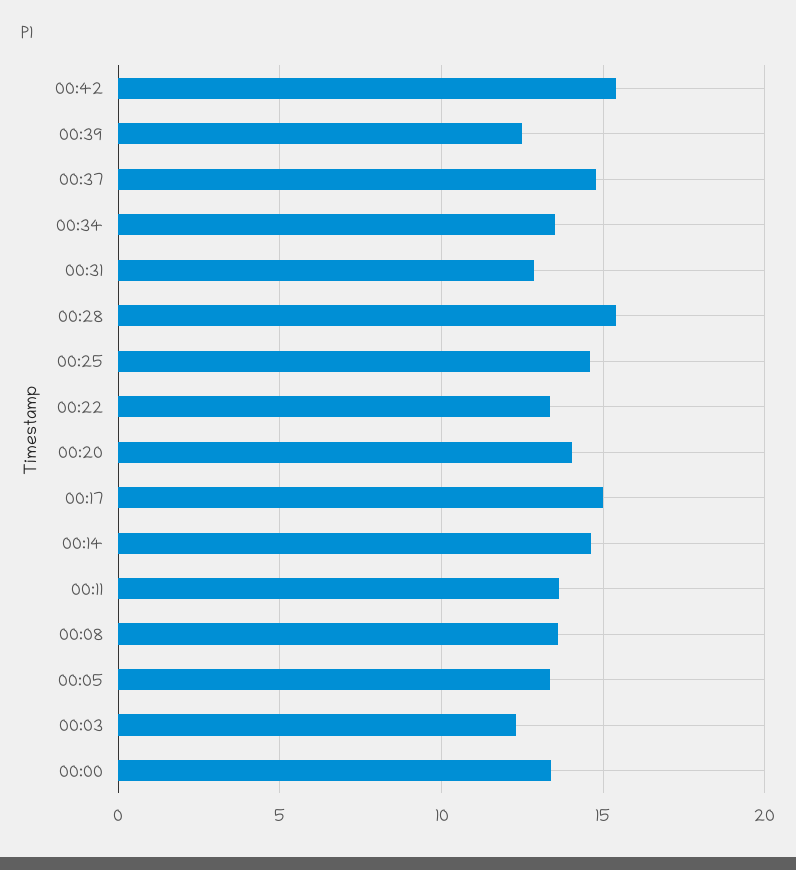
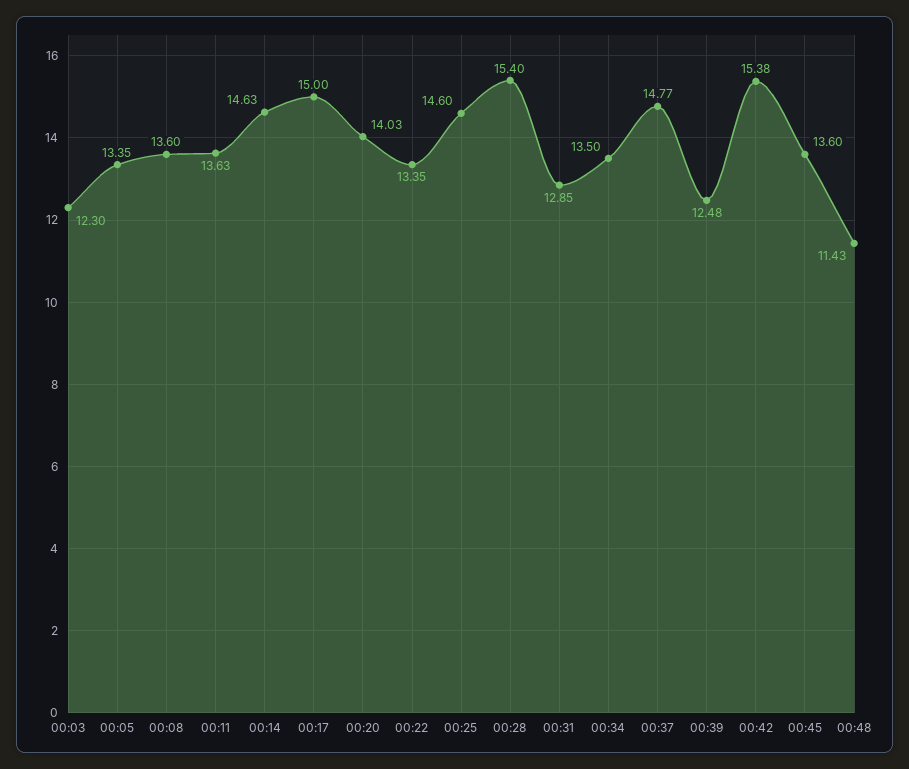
00:00: 13.5 -> none
00:45: none -> 13.6
00:48: none -> 11.43

